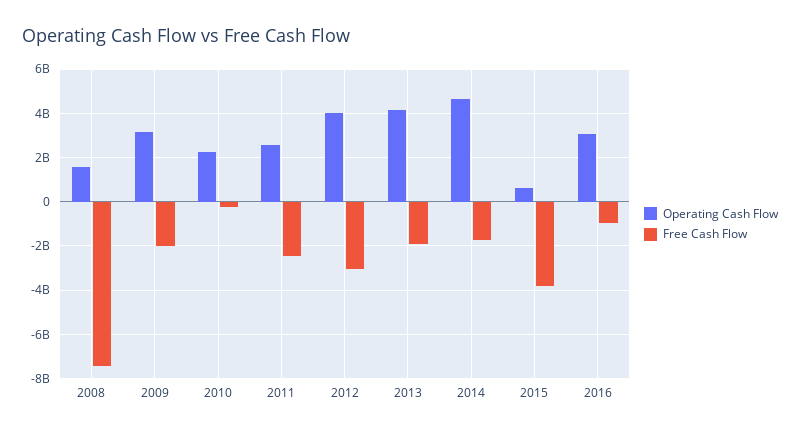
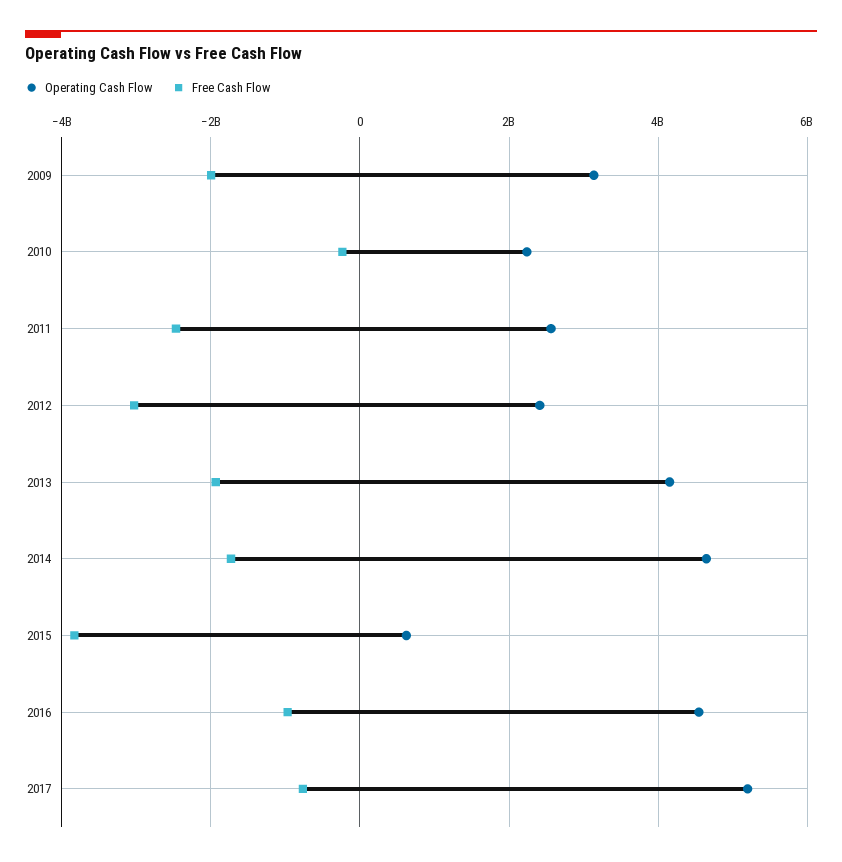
Operating Cash Flow, 2008: 1500000000 -> none
Free Cash Flow, 2008: -7500000000 -> none
Operating Cash Flow, 2012: 4000000000 -> 2400000000
Operating Cash Flow, 2016: 3000000000 -> 4600000000
Operating Cash Flow, 2017: none -> 5200000000
Free Cash Flow, 2017: none -> -800000000

